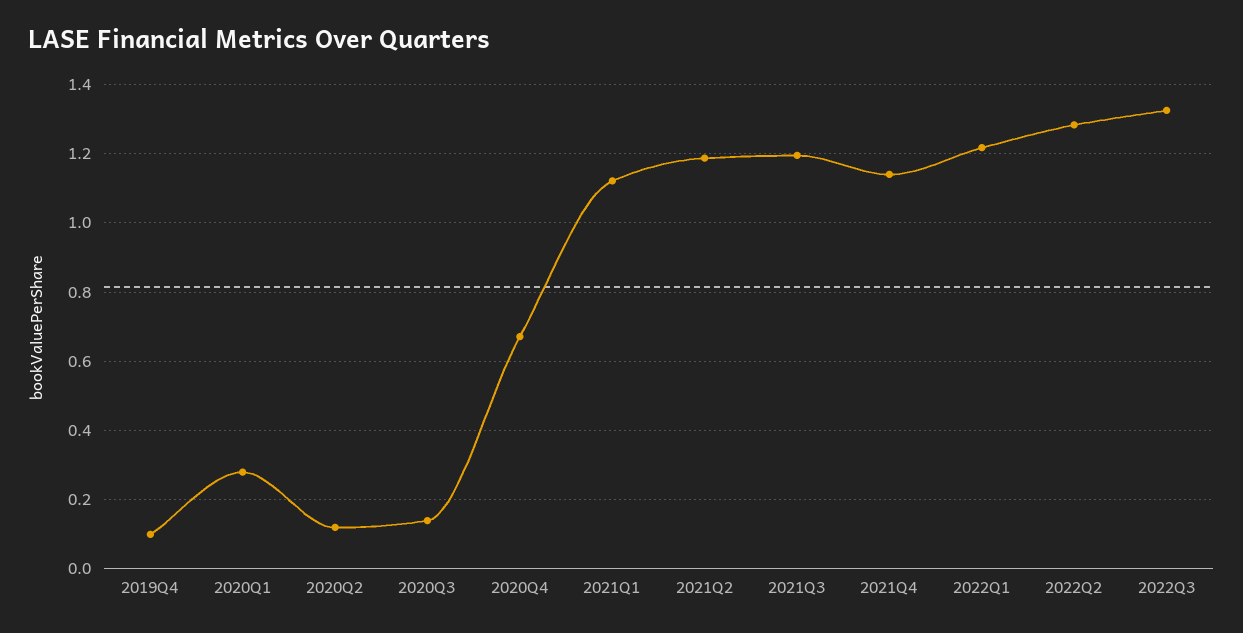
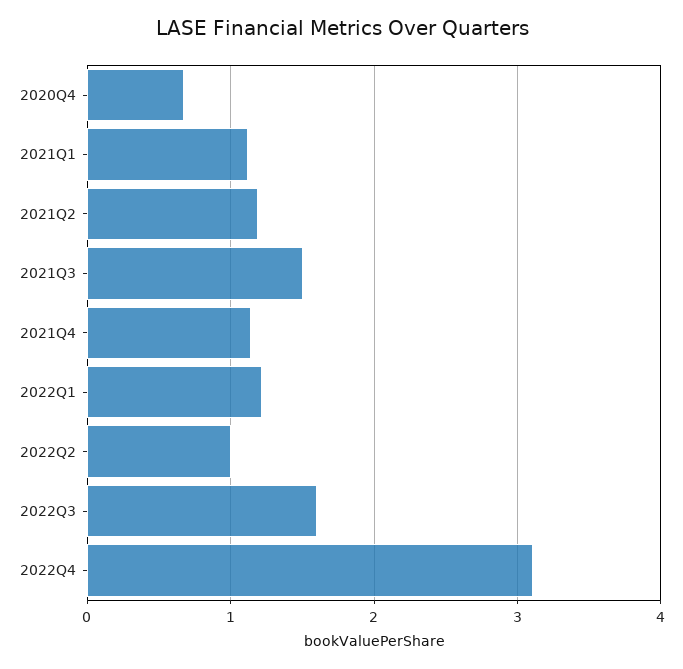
2019Q4: 0.1 -> none
2020Q1: 0.28 -> none
2020Q2: 0.12 -> none
2020Q3: 0.14 -> none
2021Q3: 1.2 -> 1.5
2022Q2: 1.28 -> 1
2022Q3: 1.32 -> 1.6
2022Q4: none -> 3.1

